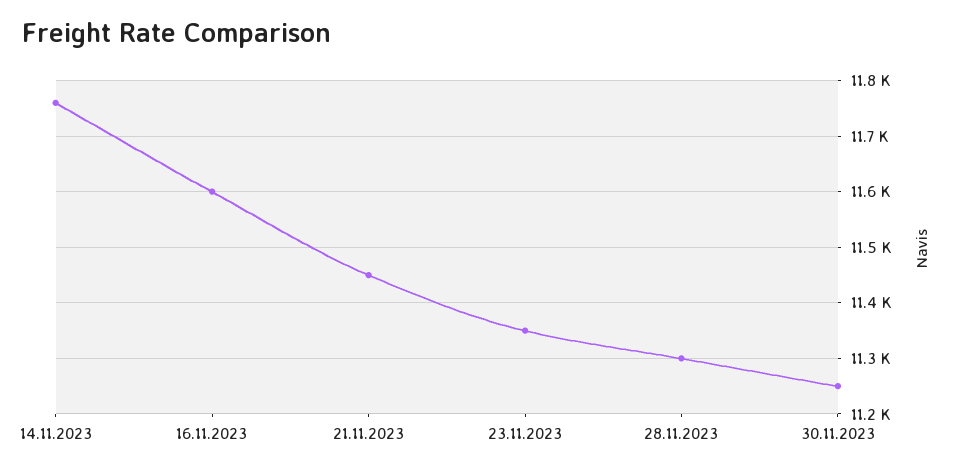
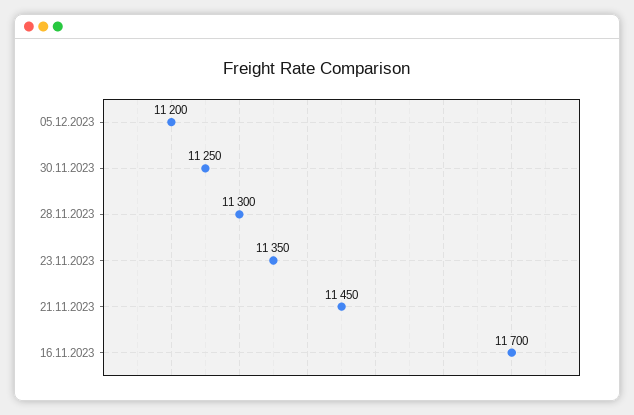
14.11.2023: 11760 -> none
16.11.2023: 11600 -> 11700
05.12.2023: none -> 11200

